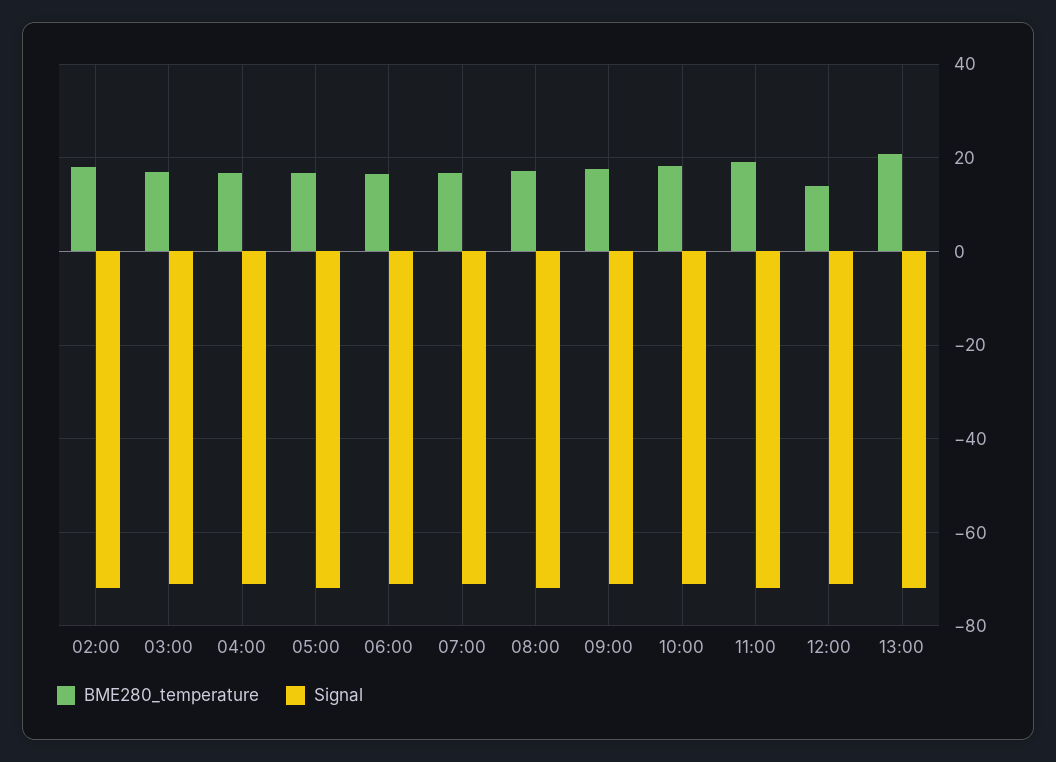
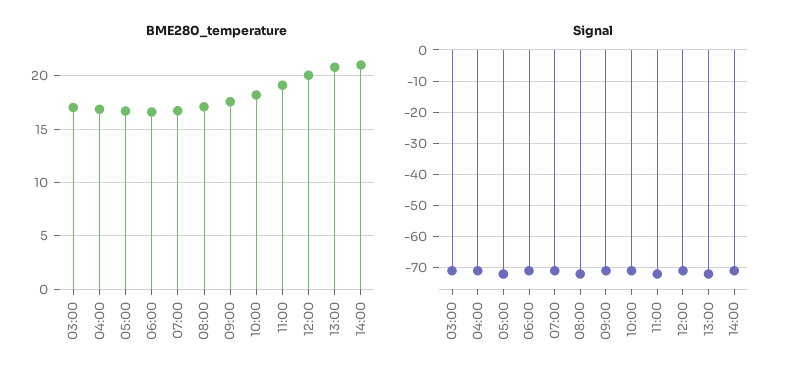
BME280_temperature, 02:00: 18 -> none
Signal, 02:00: -72 -> none
BME280_temperature, 12:00: 14 -> 20
BME280_temperature, 14:00: none -> 21
Signal, 14:00: none -> -70

